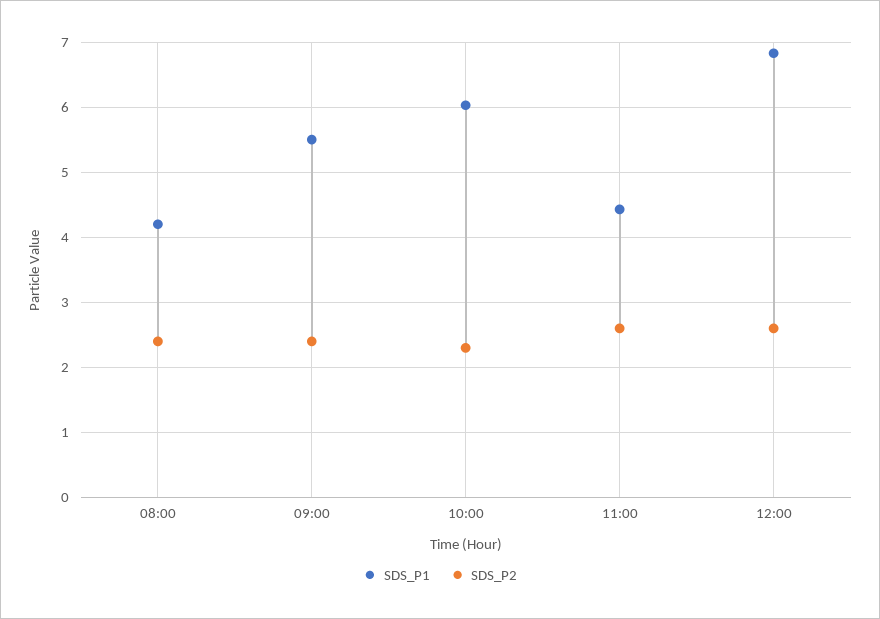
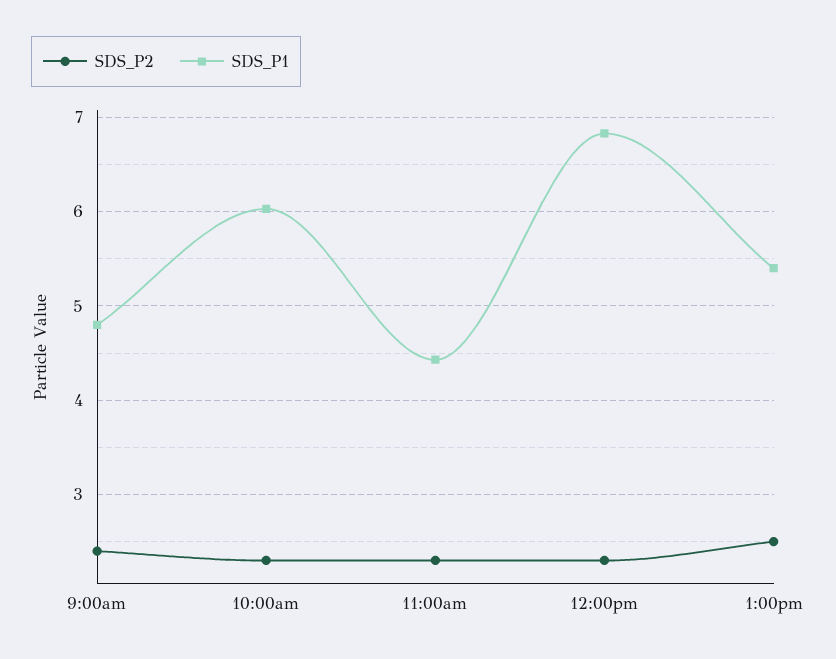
SDS_P1, 08:00: 4.2 -> none
SDS_P2, 08:00: 2.4 -> none
SDS_P1, 09:00: 5.5 -> 4.8
SDS_P2, 11:00: 2.6 -> 2.3
SDS_P2, 12:00: 2.6 -> 2.3
SDS_P2, 1:00pm: none -> 2.5
SDS_P1, 1:00pm: none -> 5.4

